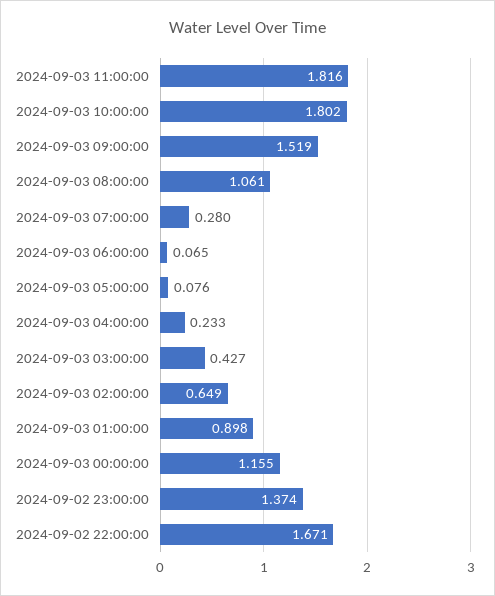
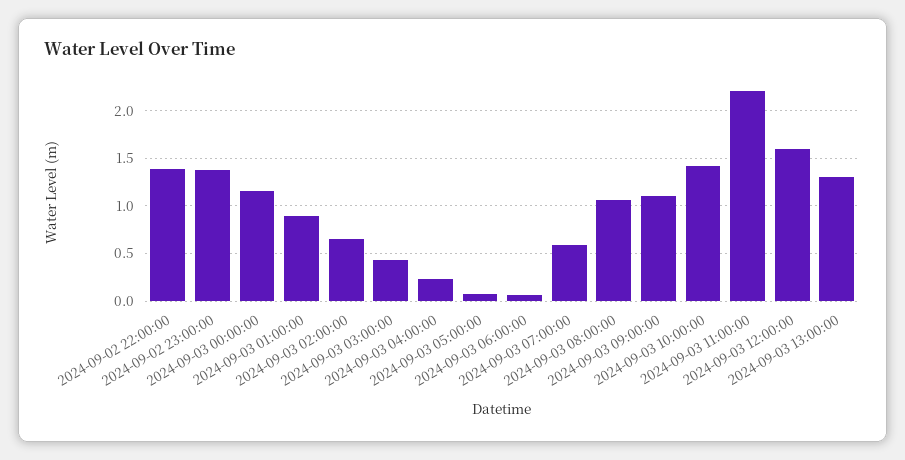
2024-09-03 11:00:00: 1.816 -> 2.2
2024-09-03 10:00:00: 1.802 -> 1.4
2024-09-03 09:00:00: 1.519 -> 1.1
2024-09-03 07:00:00: 0.28 -> 0.6
2024-09-02 22:00:00: 1.671 -> 1.4
2024-09-03 12:00:00: none -> 1.6
2024-09-03 13:00:00: none -> 1.3

